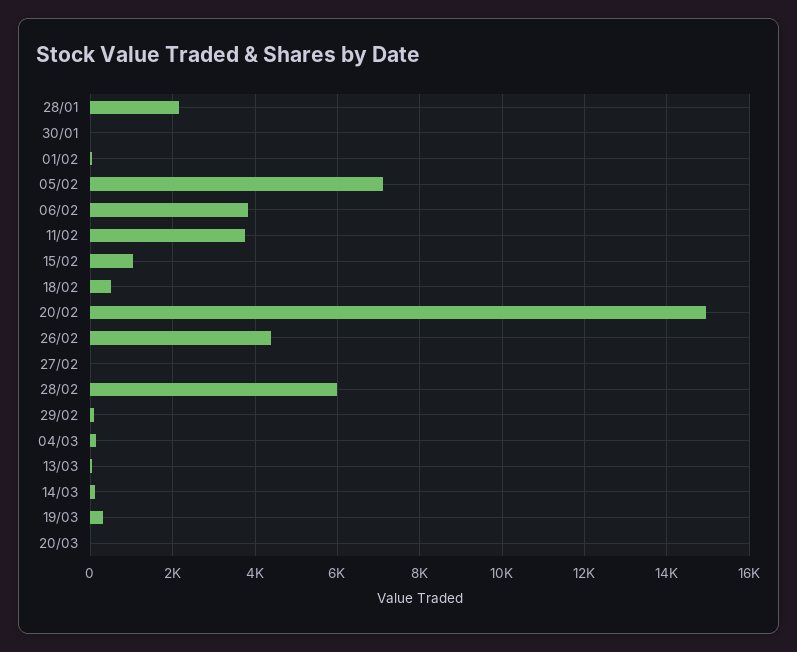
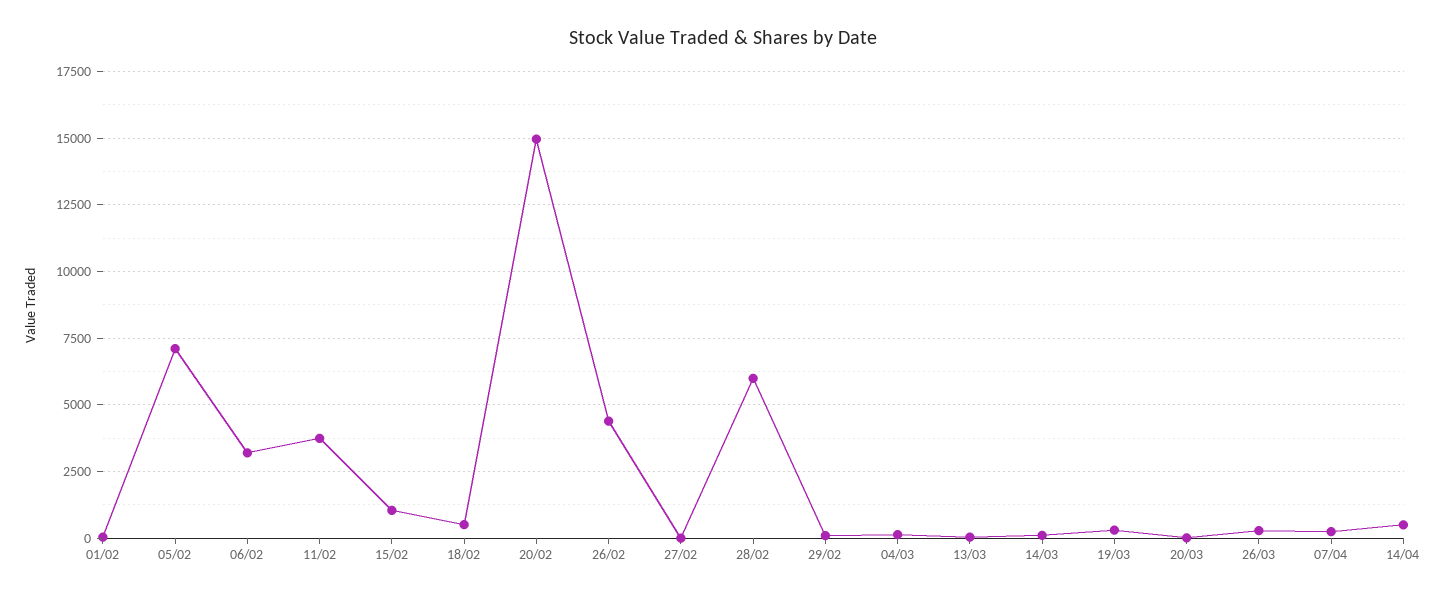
28/01: 2200 -> none
30/01: 0 -> none
06/02: 3800 -> 3250
26/03: none -> 250
07/04: none -> 250
14/04: none -> 500

